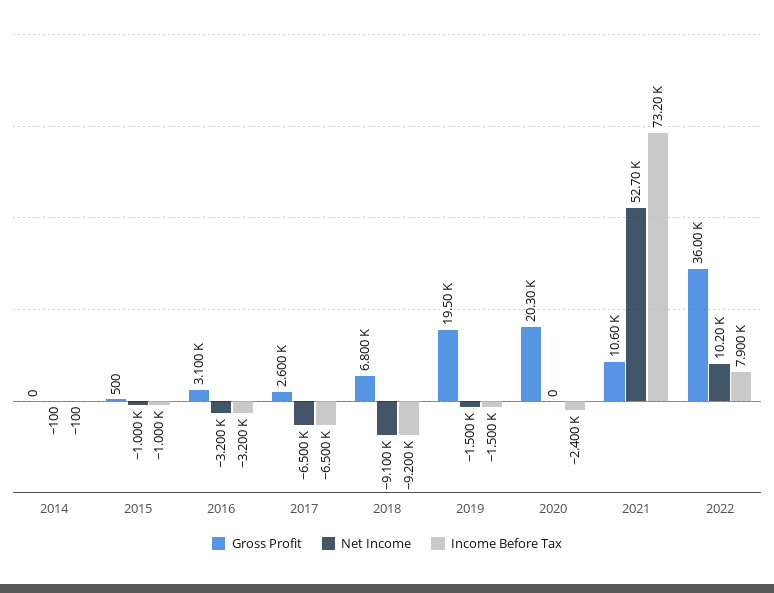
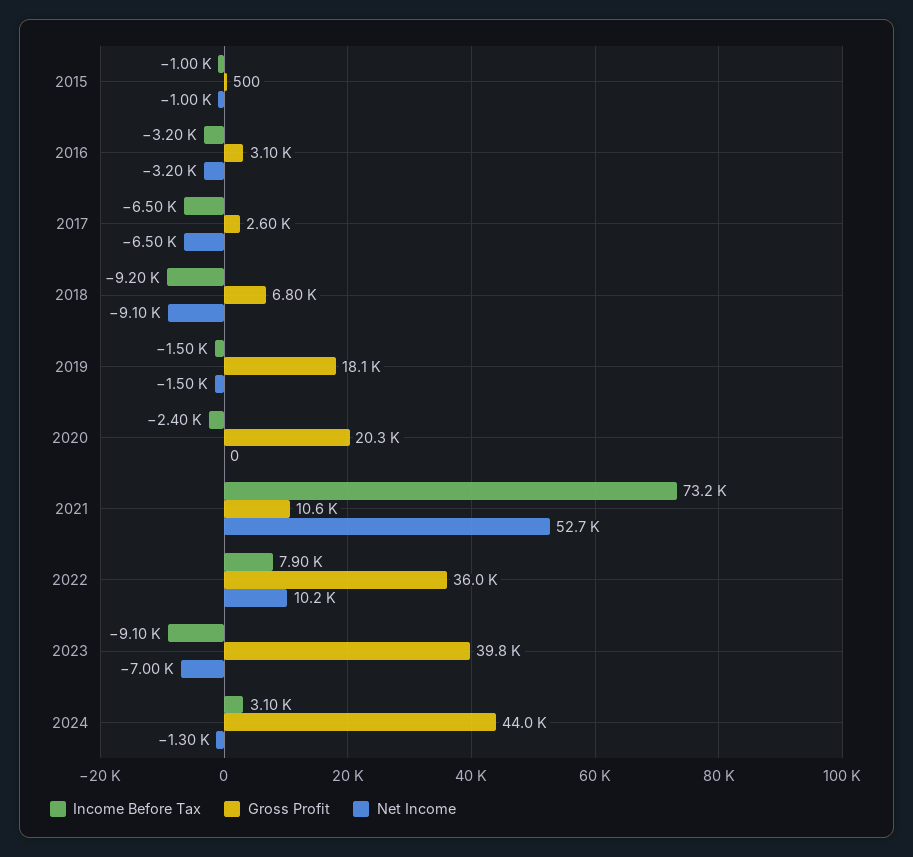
Gross Profit, 2014: 0 -> none
Net Income, 2014: -100 -> none
Income Before Tax, 2014: -100 -> none
Gross Profit, 2019: 19500 -> 18100
Income Before Tax, 2023: none -> -9100
Gross Profit, 2023: none -> 39800
Net Income, 2023: none -> -7000
Income Before Tax, 2024: none -> 3100
Gross Profit, 2024: none -> 44000
Net Income, 2024: none -> -1300

